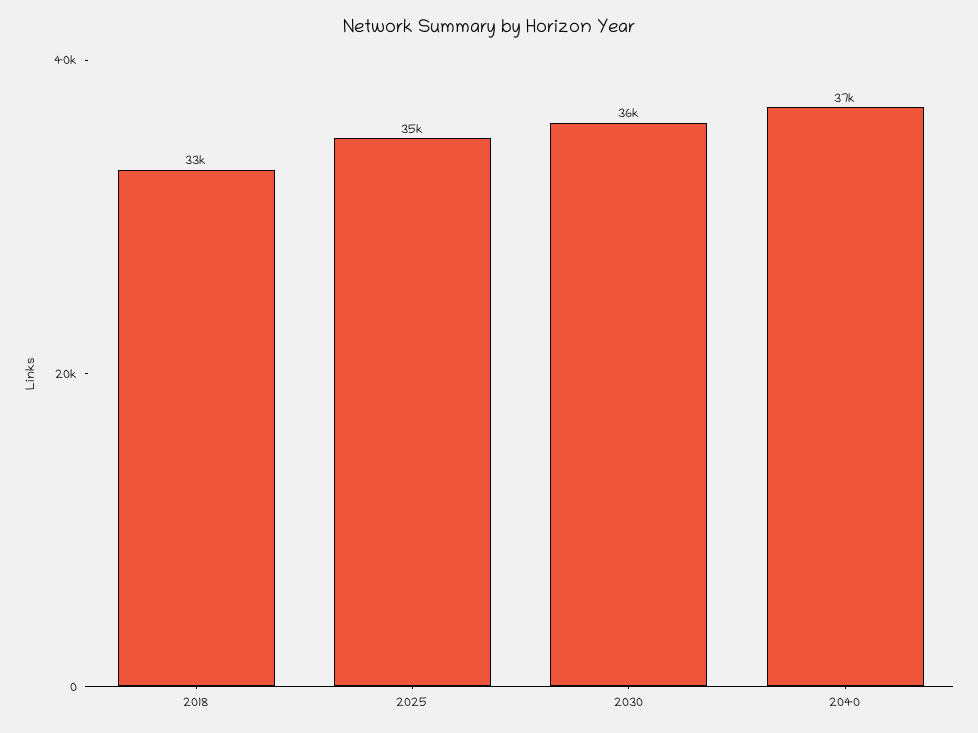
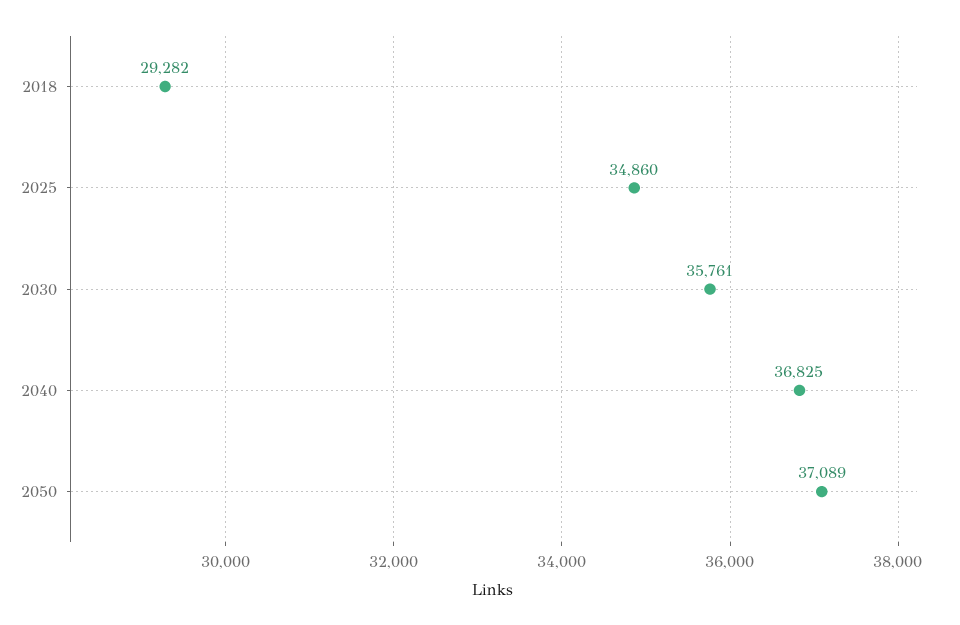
2018: 33000 -> 29282
2050: none -> 37089

